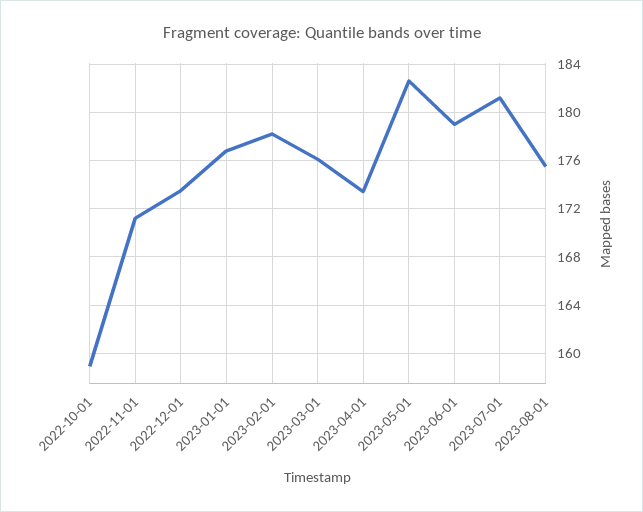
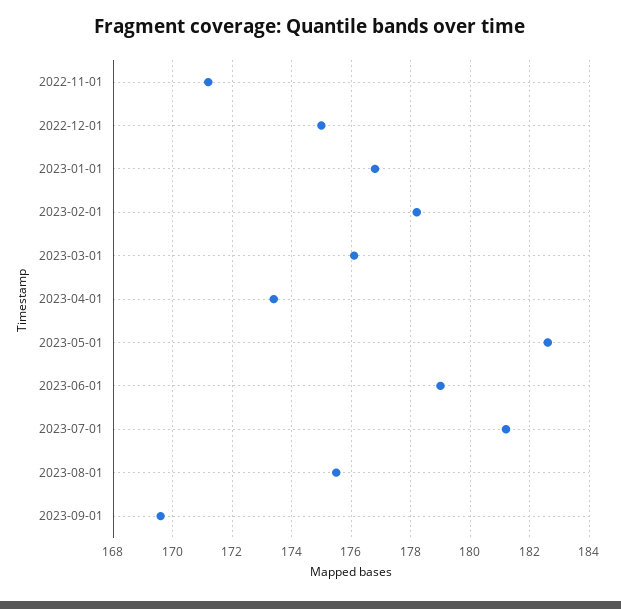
2022-10-01: 159 -> none
2022-12-01: 173.5 -> 175
2023-09-01: none -> 169.5

